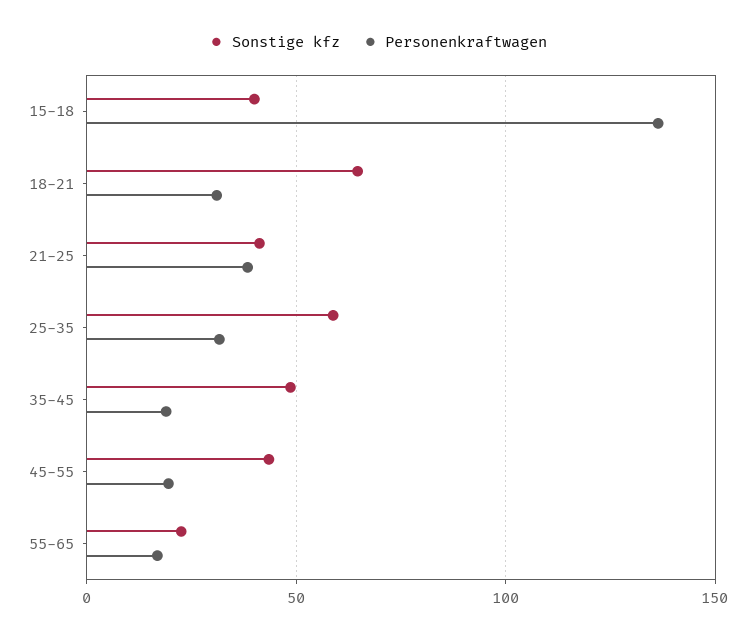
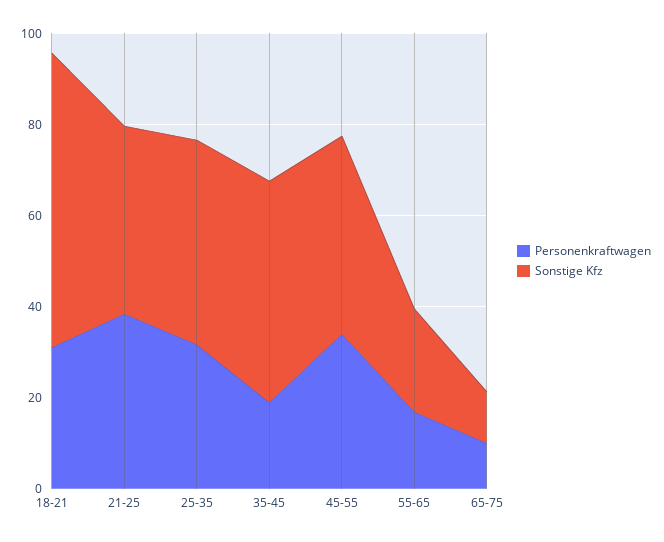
Sonstige kfz, 15-18: 40 -> none
Personenkraftwagen, 15-18: 135 -> none
Sonstige kfz, 25-35: 60 -> 45
Personenkraftwagen, 45-55: 20 -> 35
Personenkraftwagen, 65-75: none -> 10
Sonstige kfz, 65-75: none -> 10

